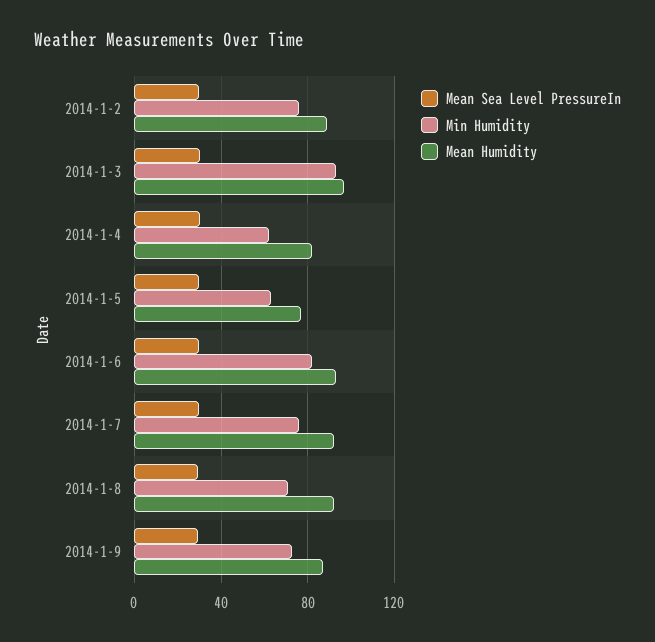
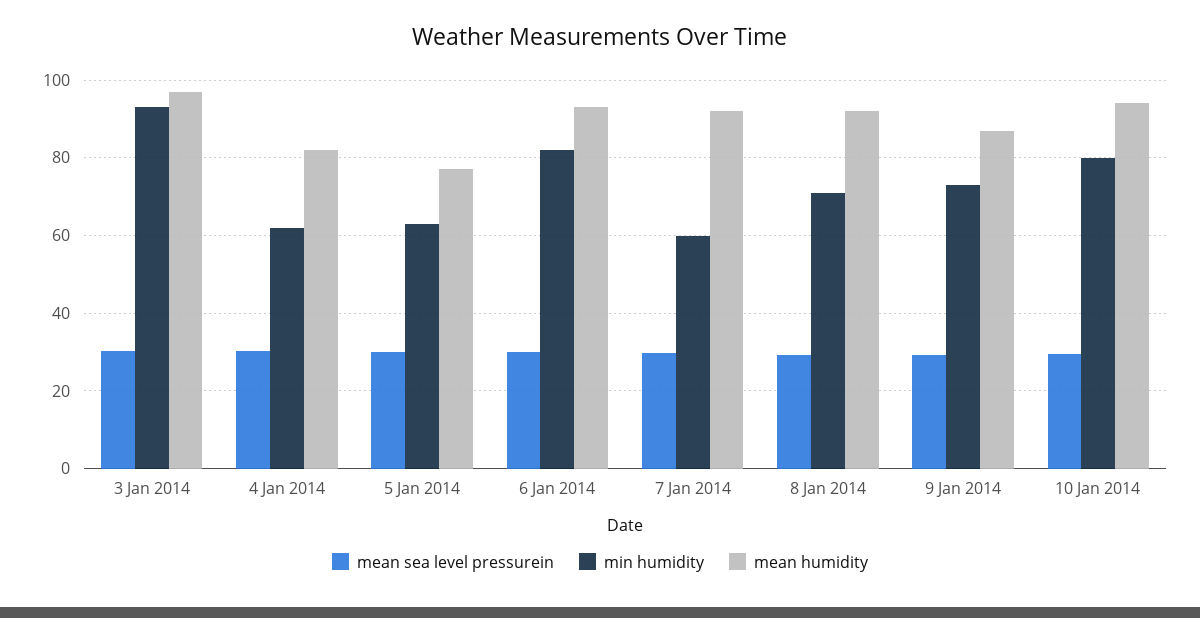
Mean Sea Level PressureIn, 2014-1-2: 30 -> none
Min Humidity, 2014-1-2: 75 -> none
Mean Humidity, 2014-1-2: 90 -> none
Min Humidity, 2014-1-7: 75 -> 60
Mean Sea Level PressureIn, 10 Jan 2014: none -> 30
Min Humidity, 10 Jan 2014: none -> 80
Mean Humidity, 10 Jan 2014: none -> 94

